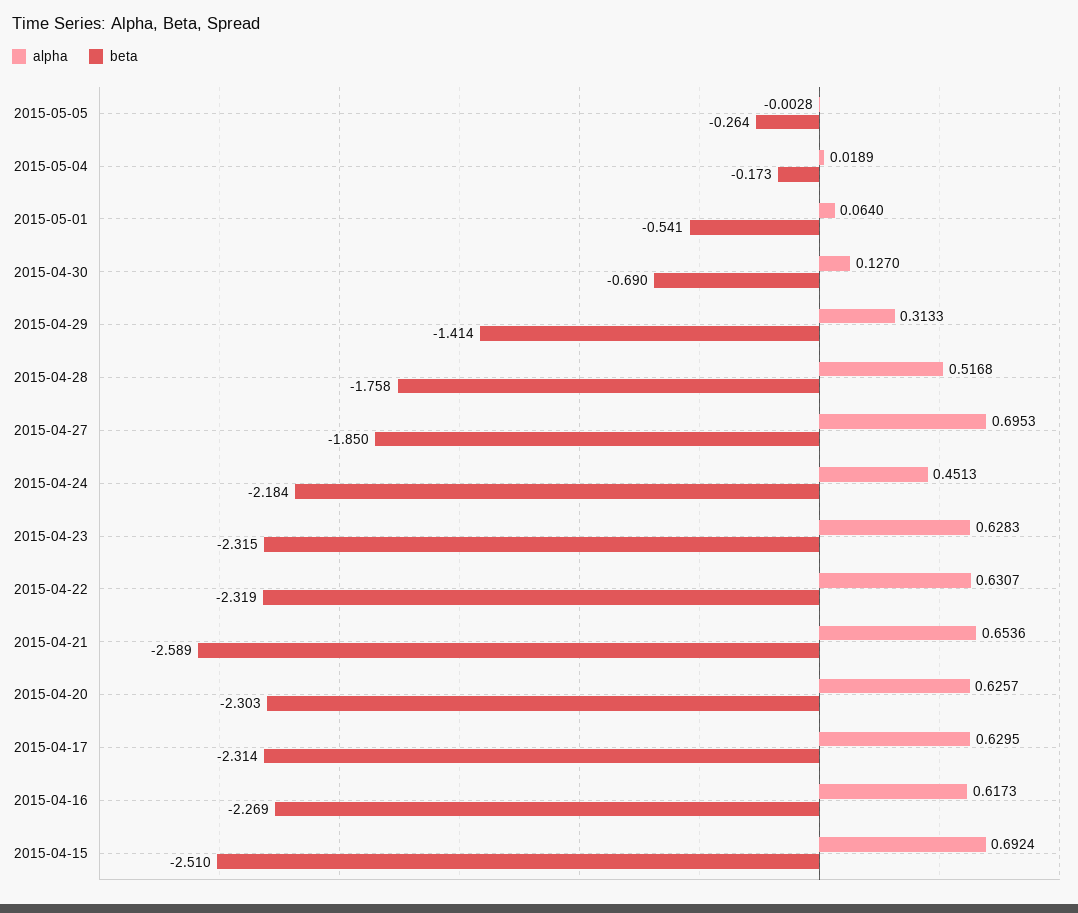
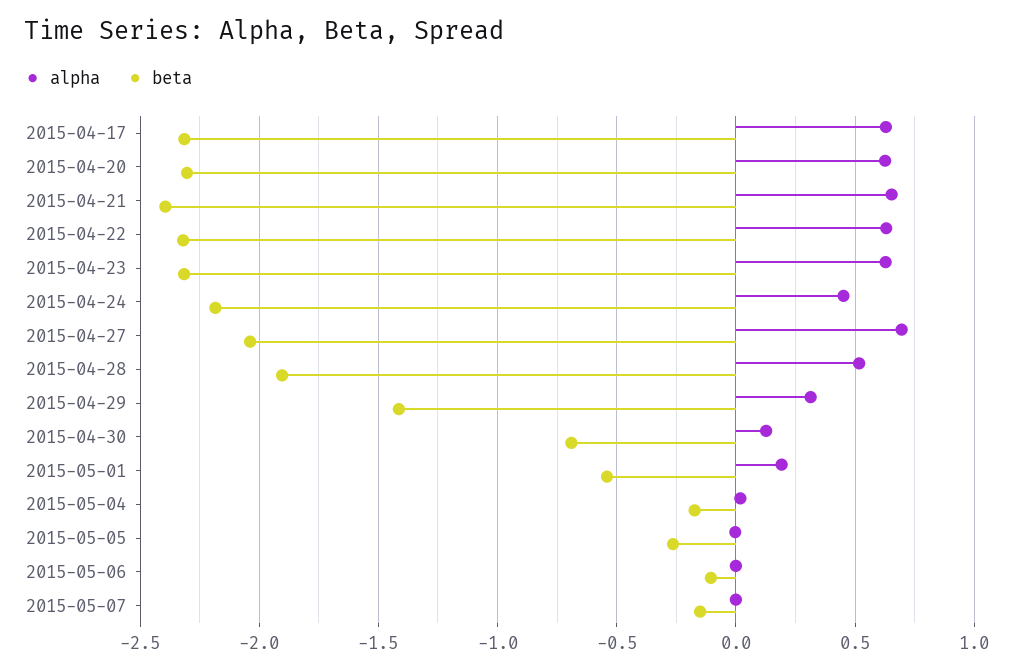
alpha, 2015-05-01: 0.064 -> 0.2
beta, 2015-04-28: -1.758 -> -1.9
beta, 2015-04-27: -1.85 -> -2.05
beta, 2015-04-21: -2.589 -> -2.4
alpha, 2015-04-16: 0.6173 -> none
beta, 2015-04-16: -2.269 -> none
alpha, 2015-04-15: 0.6924 -> none
beta, 2015-04-15: -2.51 -> none
alpha, 2015-05-06: none -> 0
beta, 2015-05-06: none -> -0.1
alpha, 2015-05-07: none -> 0
beta, 2015-05-07: none -> -0.15

